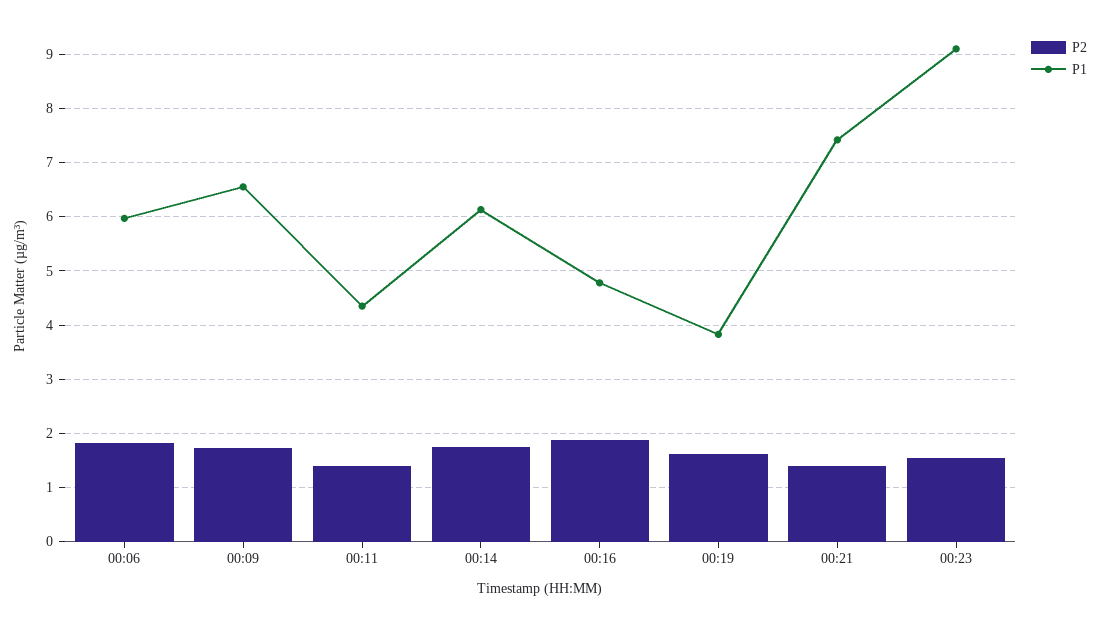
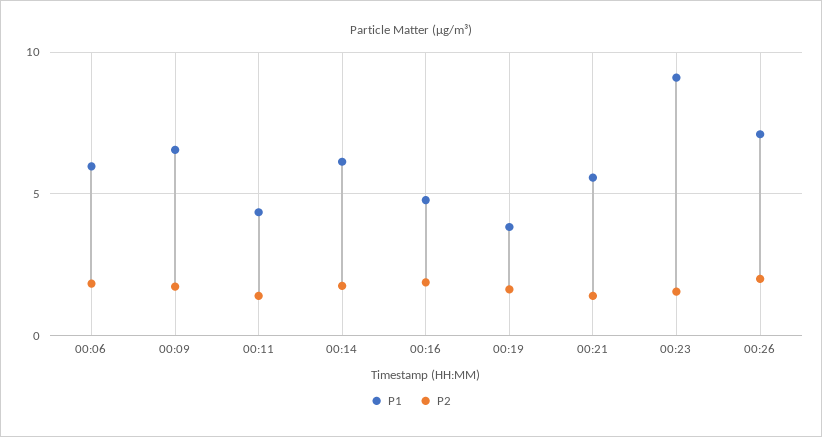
P1, 00:21: 7.4 -> 5.5
P1, 00:26: none -> 7
P2, 00:26: none -> 2

